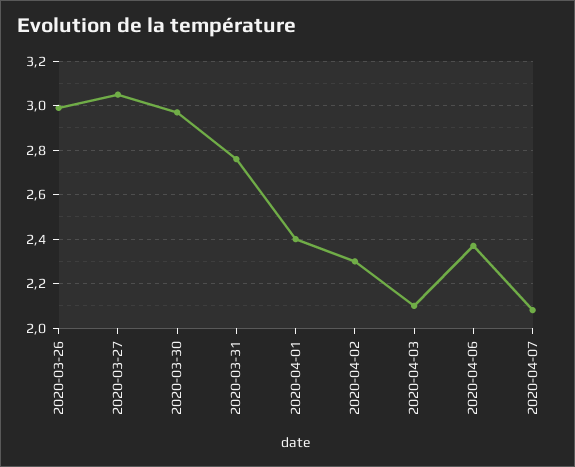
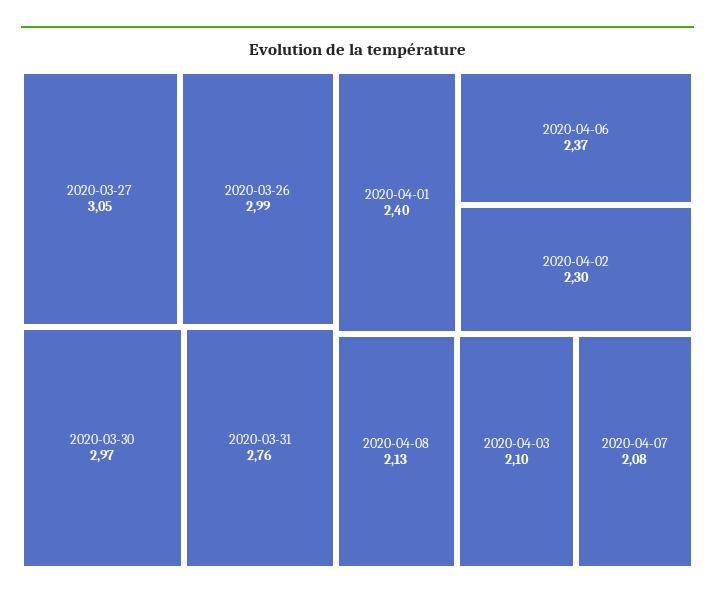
2020-04-08: none -> 2.13

